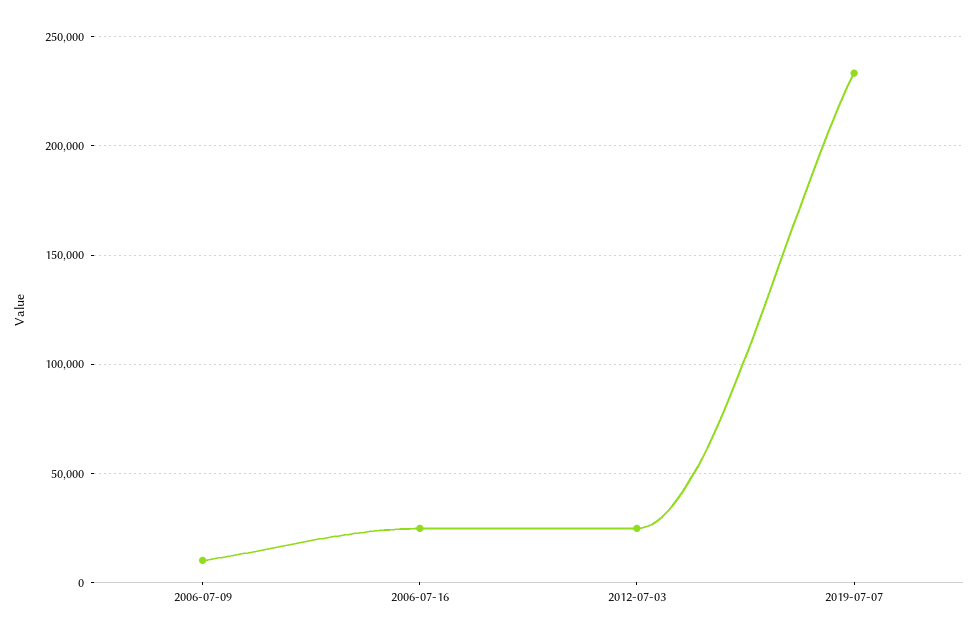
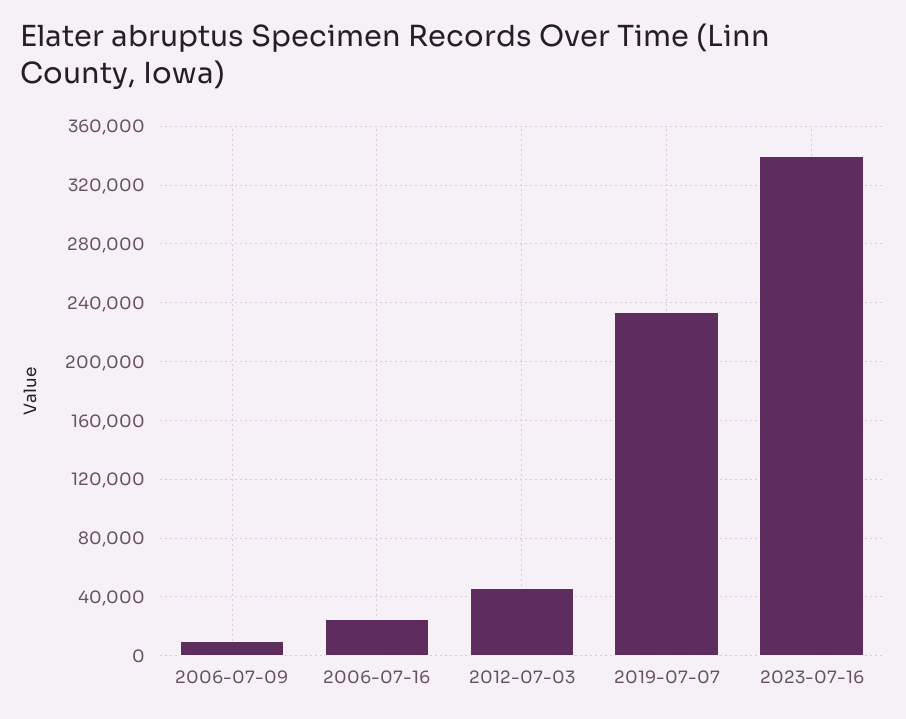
2012-07-03: 25000 -> 45000
2023-07-16: none -> 340000

